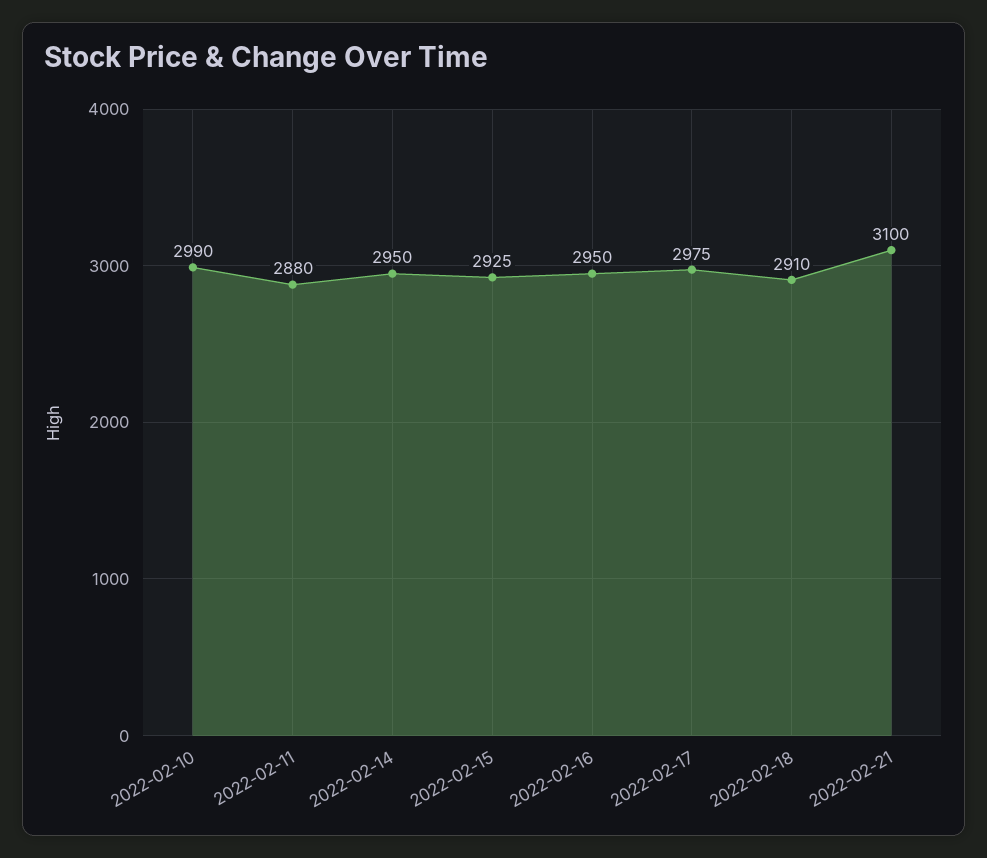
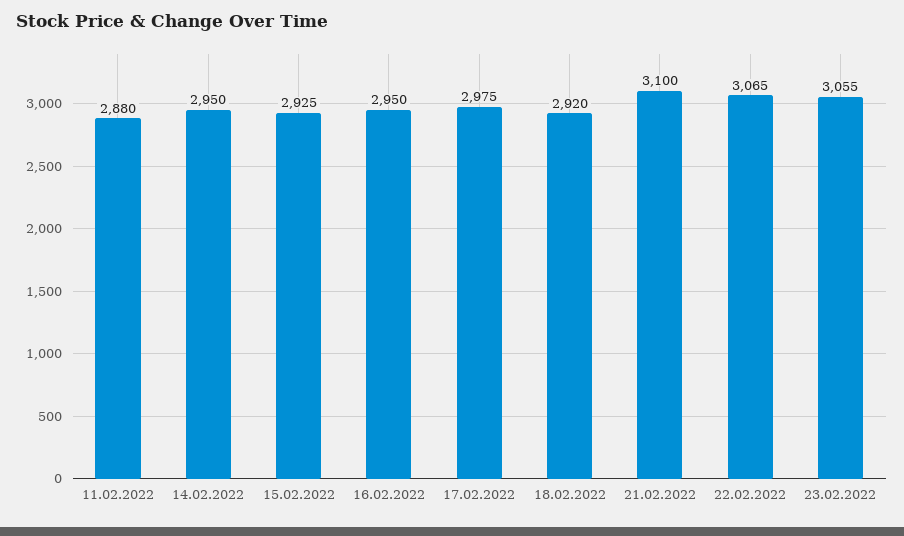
2022-02-10: 2990 -> none
2022-02-18: 2910 -> 2920
22.02.2022: none -> 3065
23.02.2022: none -> 3055

